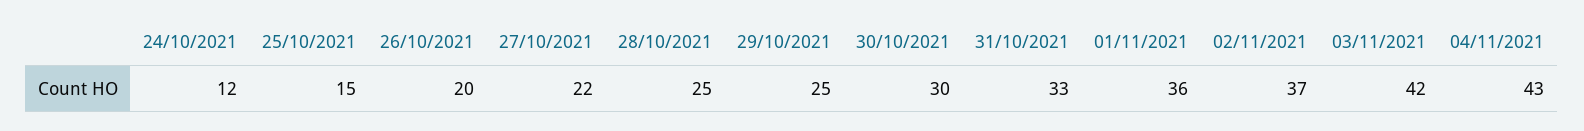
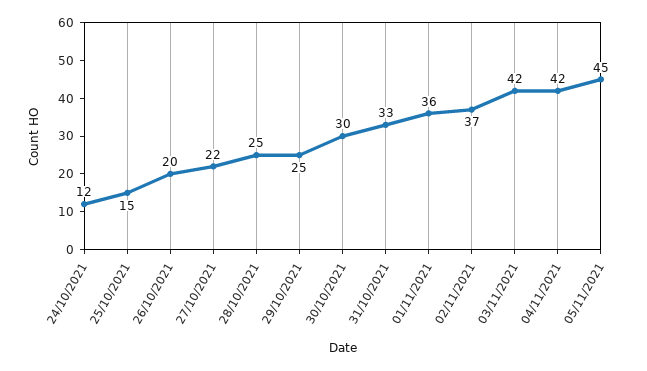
04/11/2021: 43 -> 42
05/11/2021: none -> 45

